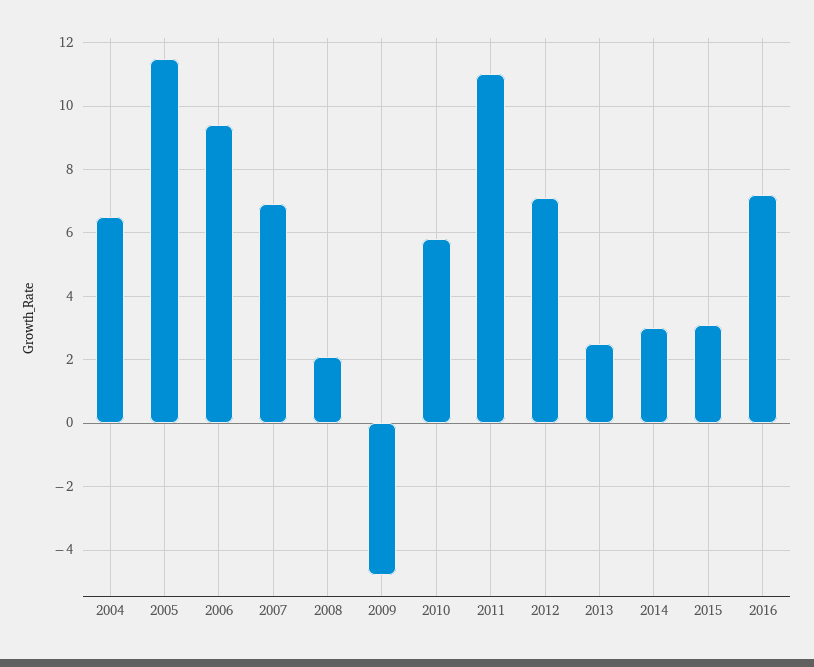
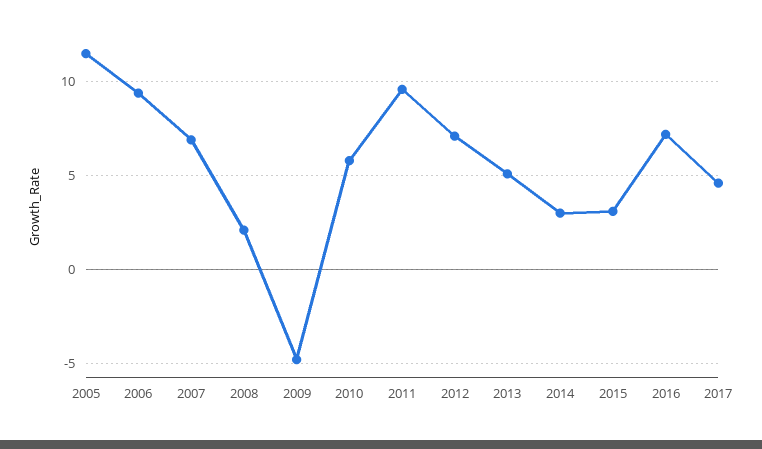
2004: 6.5 -> none
2011: 11 -> 9.5
2013: 2.5 -> 5
2017: none -> 4.5

